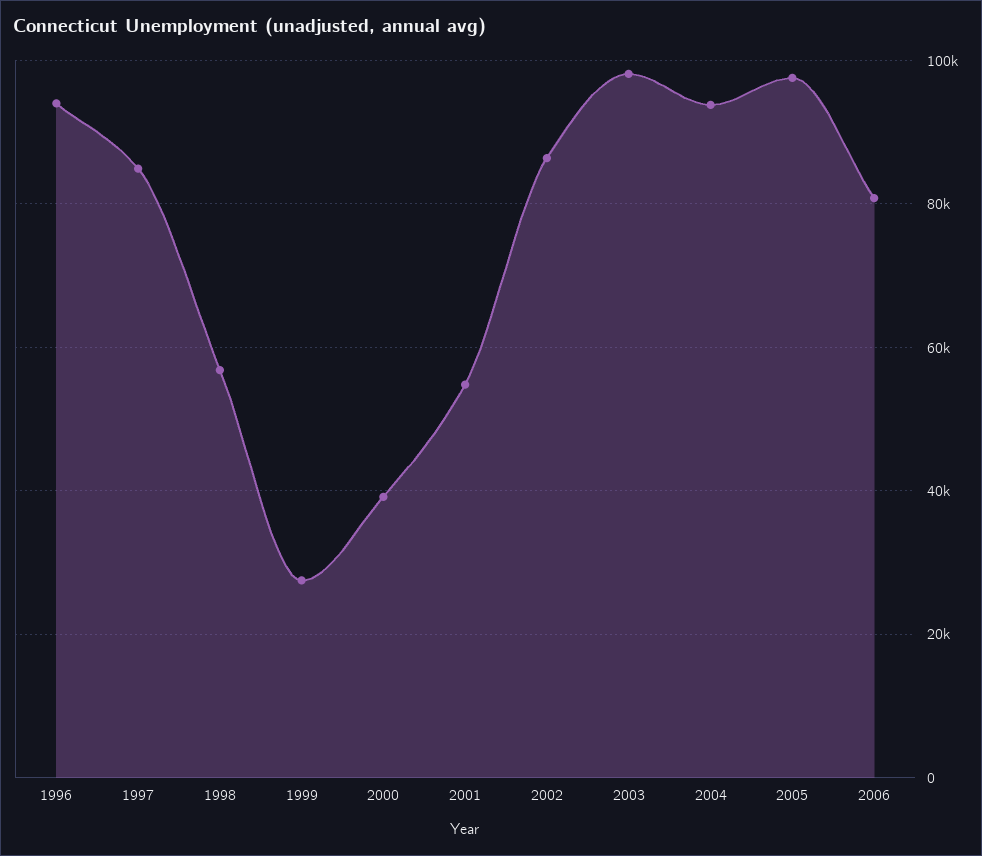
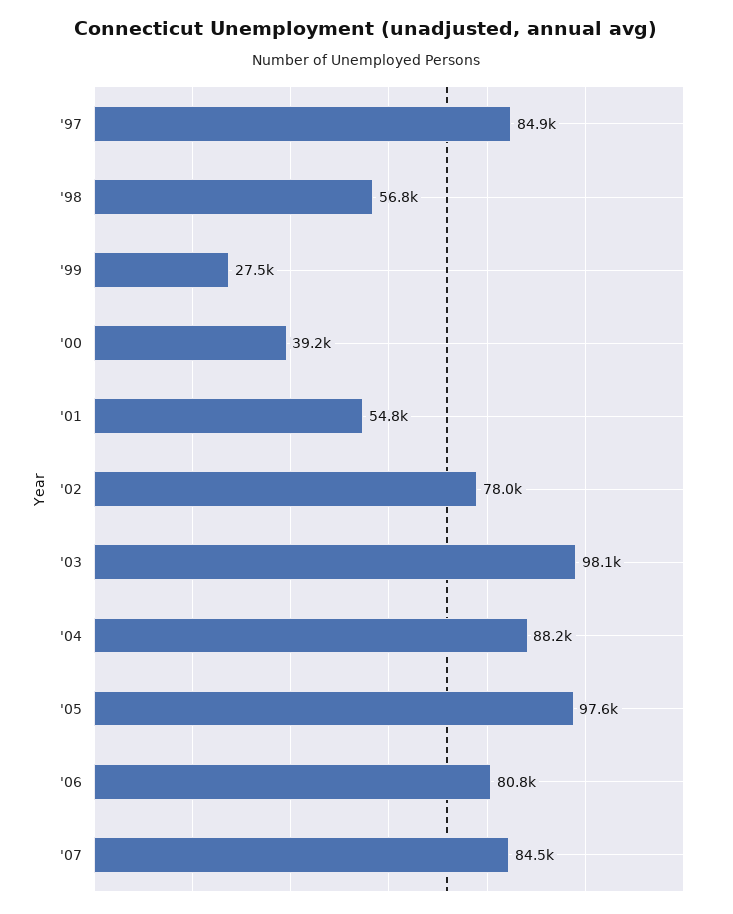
1996: 94000 -> none
2002: 86000 -> 78000
2004: 94000 -> 88200
'07: none -> 84500

